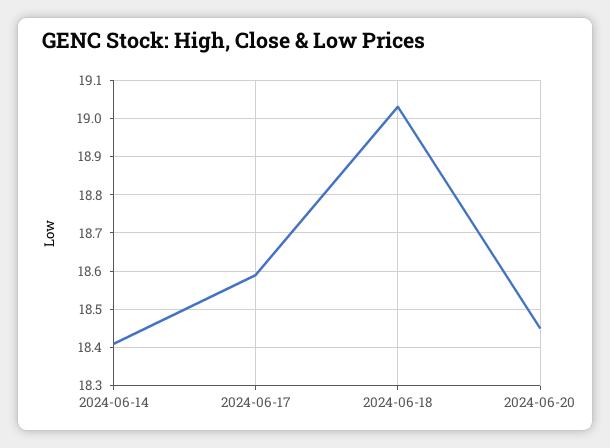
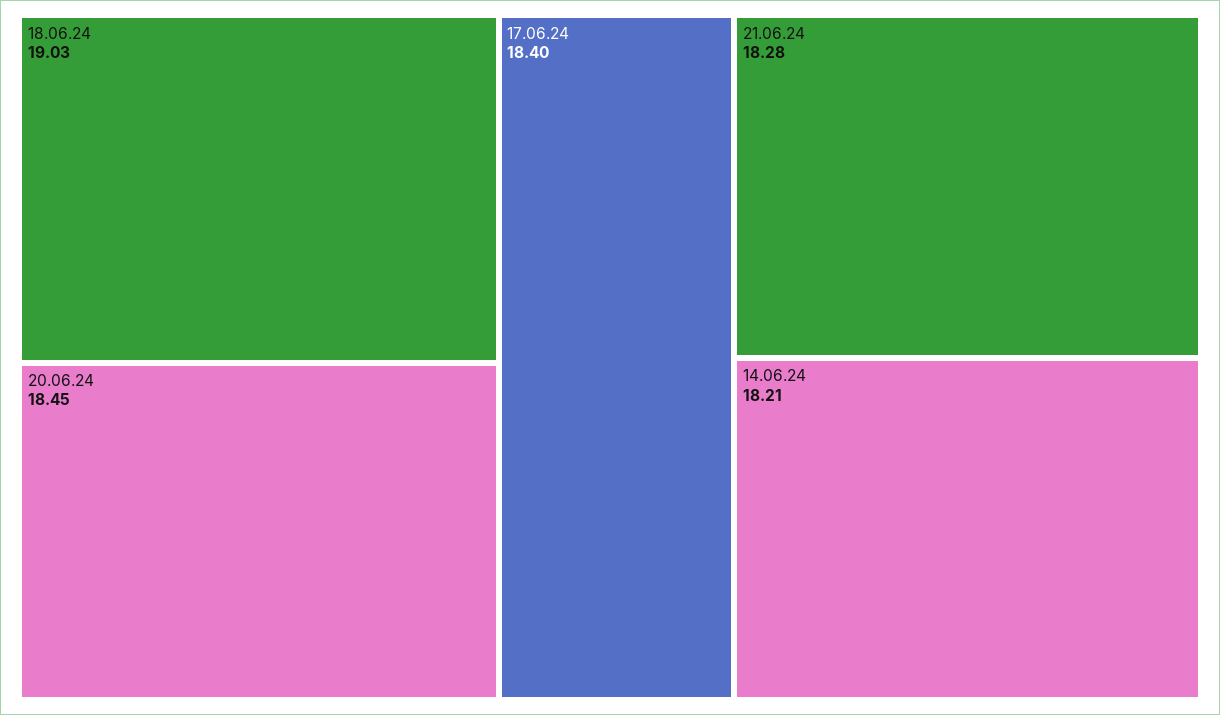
2024-06-14: 18.4 -> 18.21
2024-06-17: 18.6 -> 18.4
21.06.24: none -> 18.28

